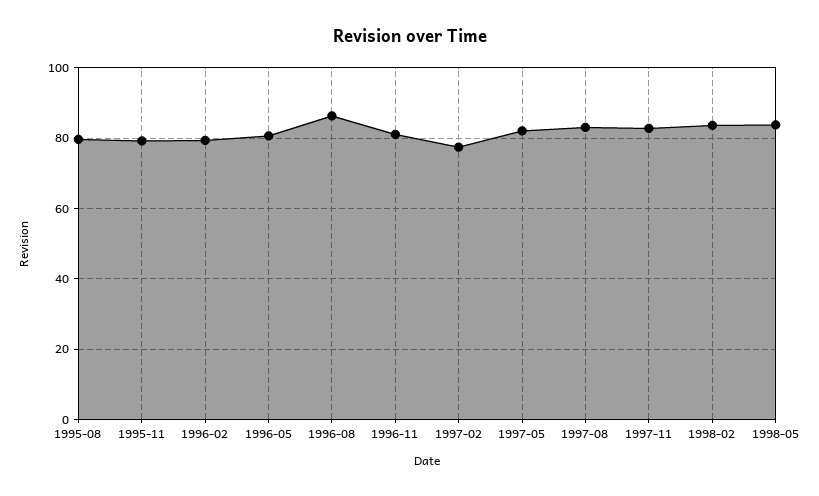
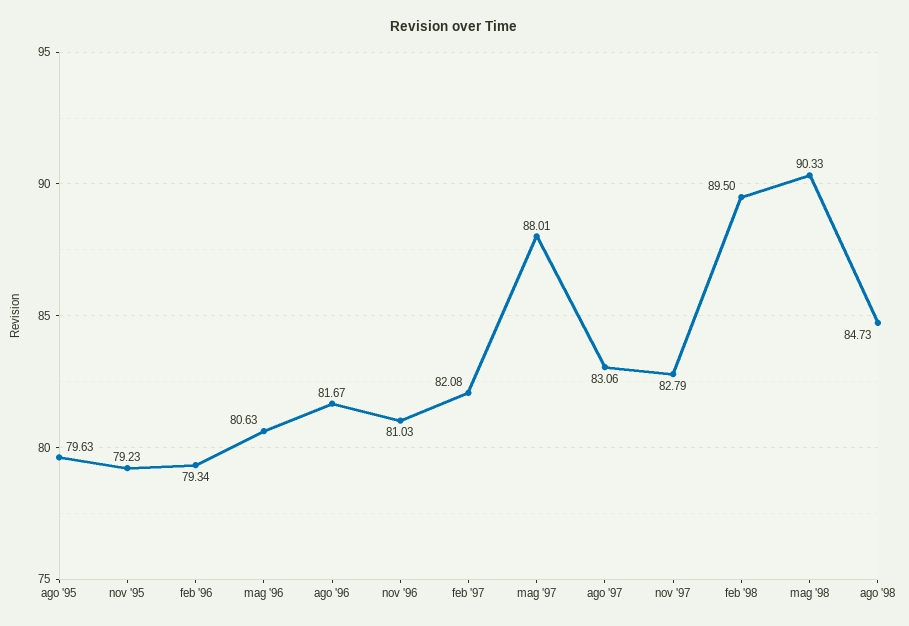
1996-08: 86 -> 81.67
1997-02: 78 -> 82.08
1997-05: 82 -> 88.01
1998-02: 84 -> 89.5
1998-05: 84 -> 90.33
ago '98: none -> 84.73

